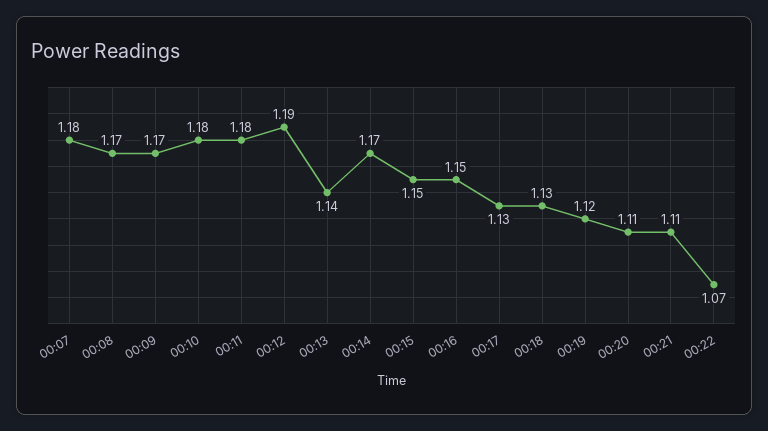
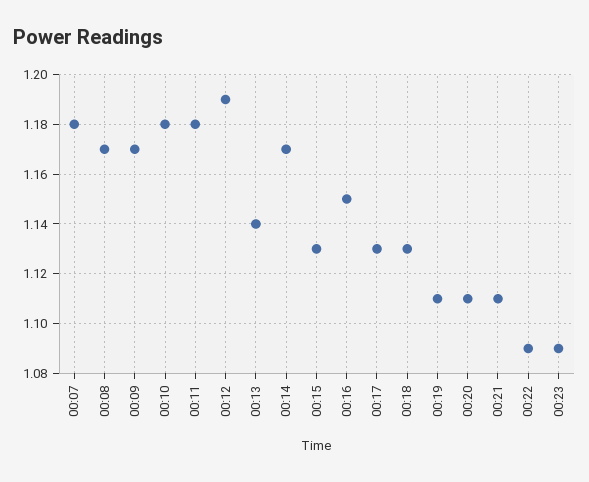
00:15: 1.15 -> 1.13
00:19: 1.12 -> 1.11
00:22: 1.07 -> 1.09
00:23: none -> 1.09

